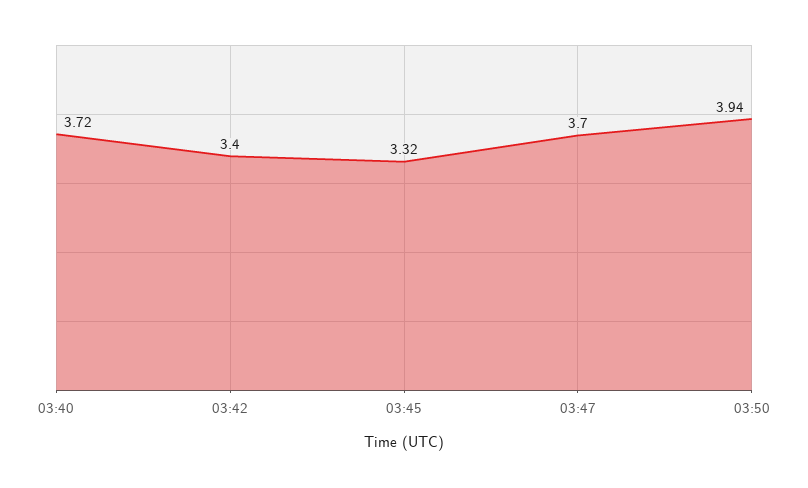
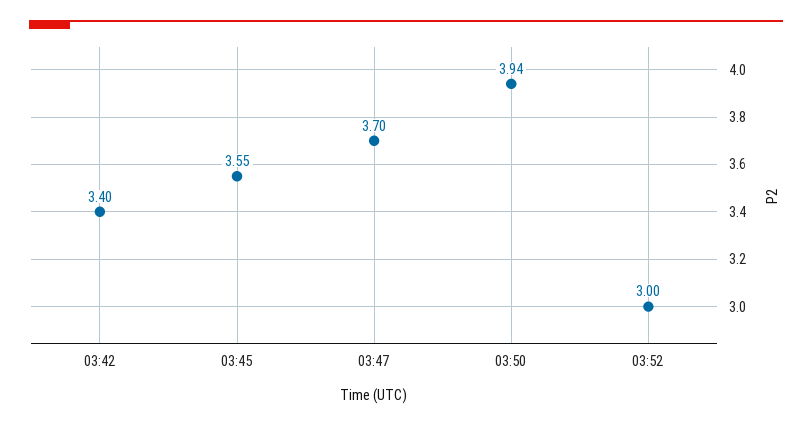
03:40: 3.72 -> none
03:45: 3.32 -> 3.55
03:52: none -> 3

